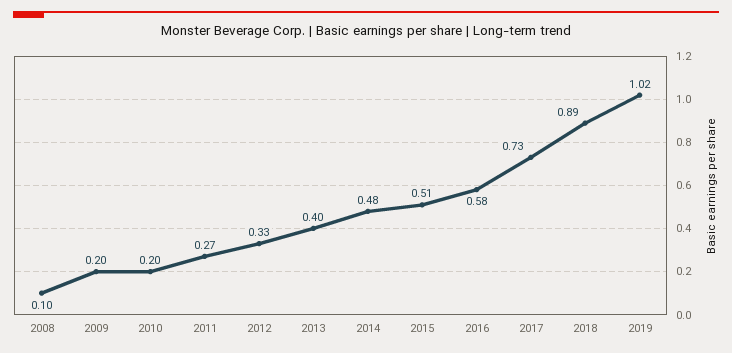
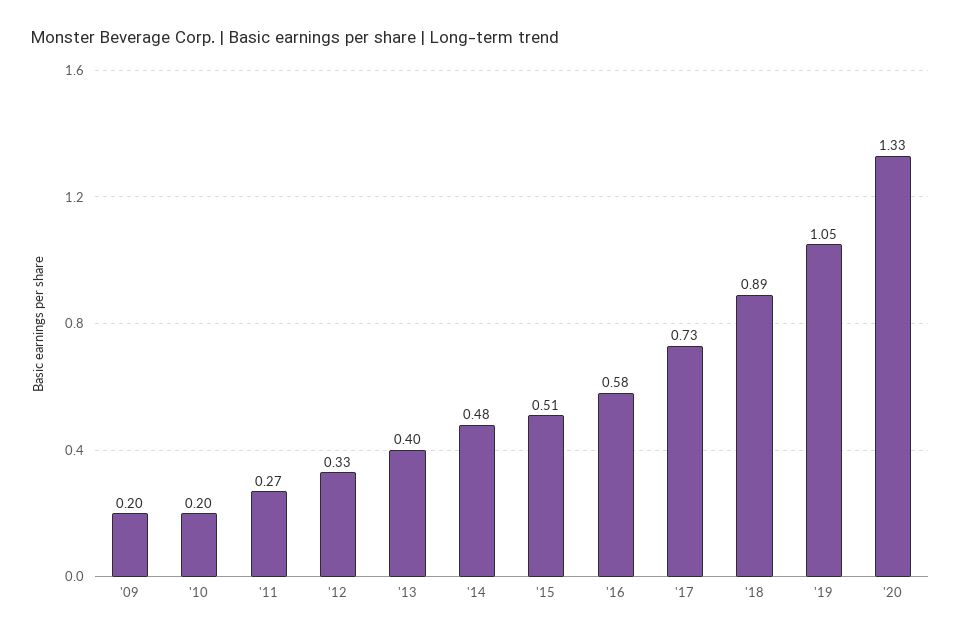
2008: 0.1 -> none
2019: 1.02 -> 1.05
'20: none -> 1.33

